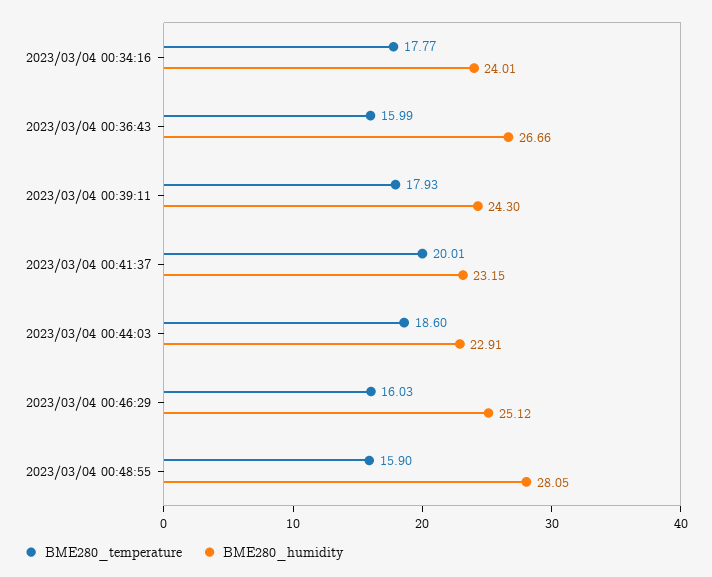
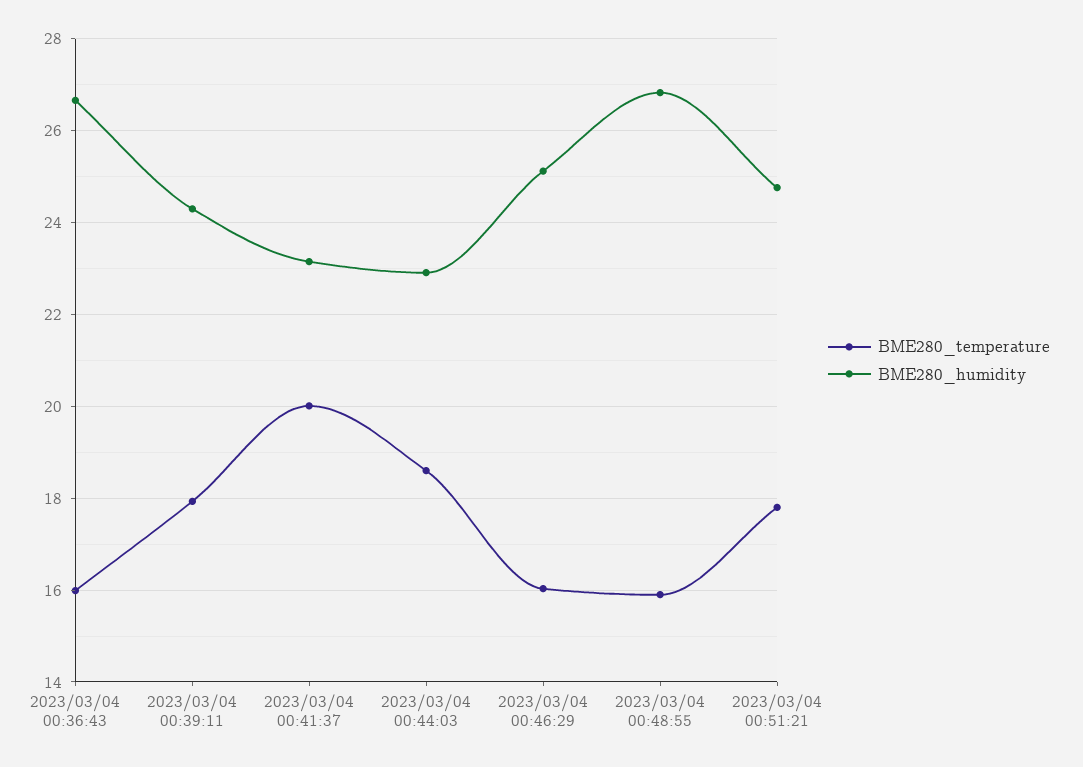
BME280_temperature, 2023/03/04 00:34:16: 17.77 -> none
BME280_humidity, 2023/03/04 00:34:16: 24.01 -> none
BME280_humidity, 2023/03/04 00:48:55: 28.05 -> 26.8
BME280_temperature, 2023/03/04 00:51:21: none -> 17.8
BME280_humidity, 2023/03/04 00:51:21: none -> 24.8

